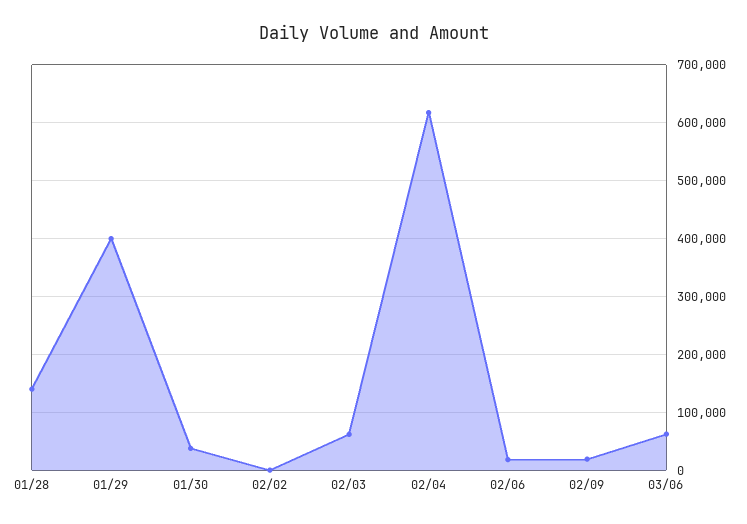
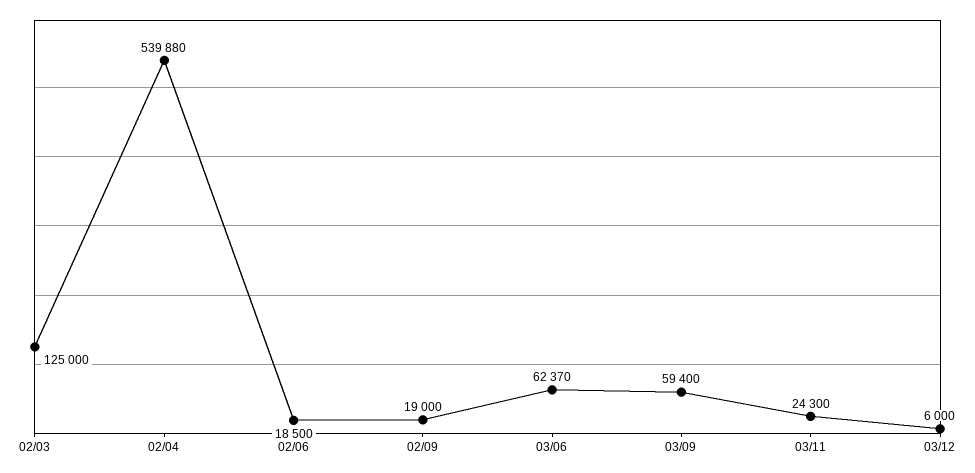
01/28: 140000 -> none
01/29: 400000 -> none
01/30: 40000 -> none
02/02: 0 -> none
02/03: 60000 -> 125000
02/04: 620000 -> 539880
03/09: none -> 59400
03/11: none -> 24300
03/12: none -> 6000

